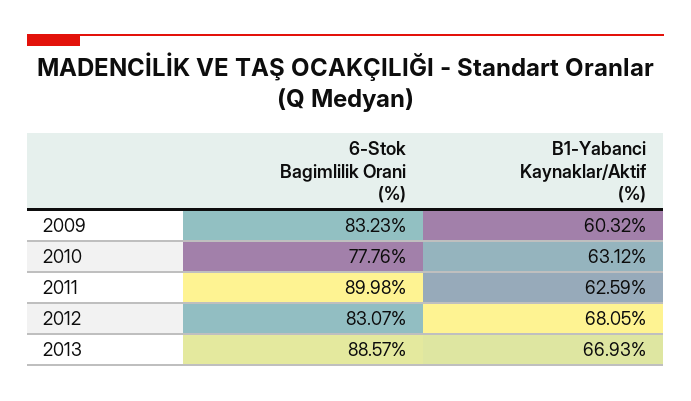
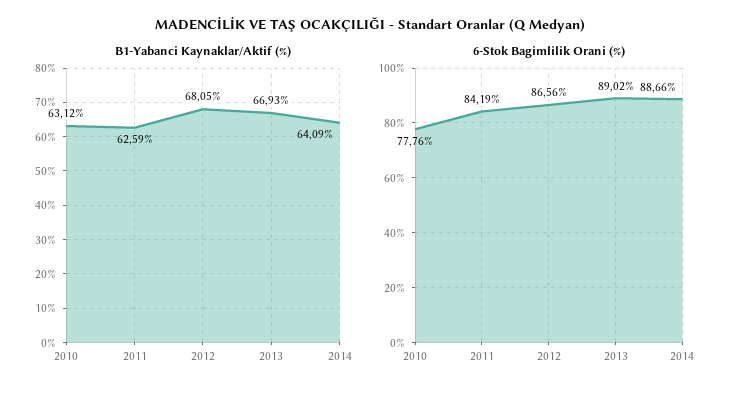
6-Stok Bagimlilik Orani (%), 2009: 83.23 -> none
B1-Yabanci Kaynaklar/Aktif (%), 2009: 60.32 -> none
6-Stok Bagimlilik Orani (%), 2011: 89.98 -> 84.19
6-Stok Bagimlilik Orani (%), 2012: 83.07 -> 86.56
6-Stok Bagimlilik Orani (%), 2013: 88.57 -> 89.02
B1-Yabanci Kaynaklar/Aktif (%), 2014: none -> 64.09
6-Stok Bagimlilik Orani (%), 2014: none -> 88.66

